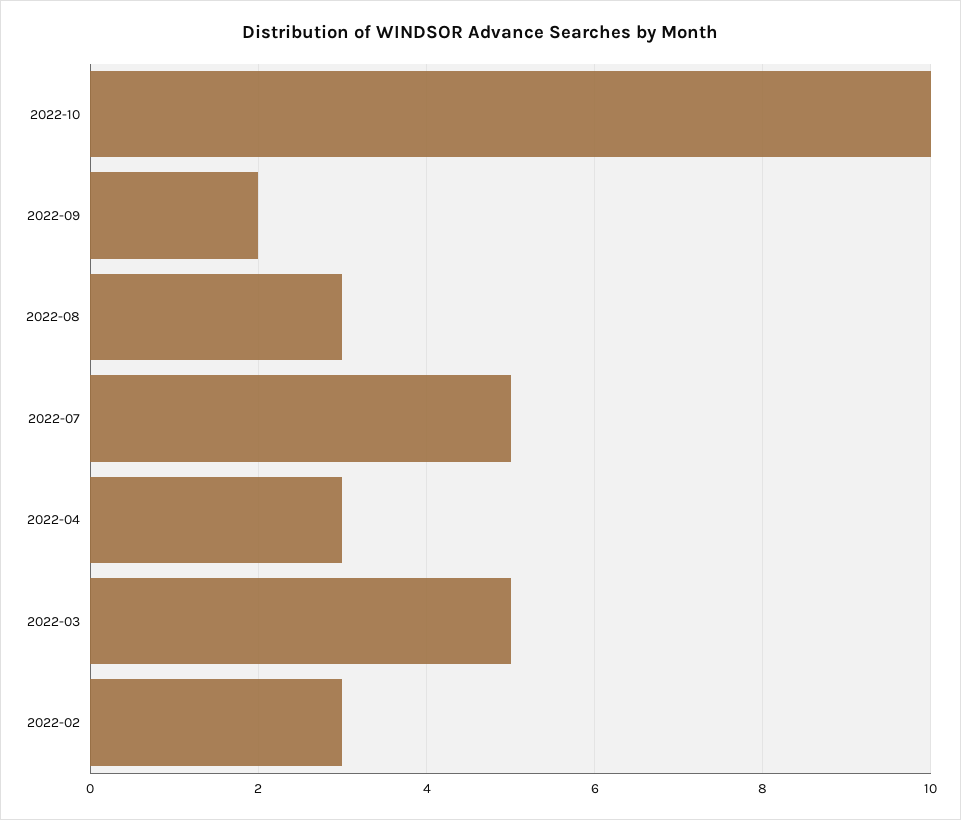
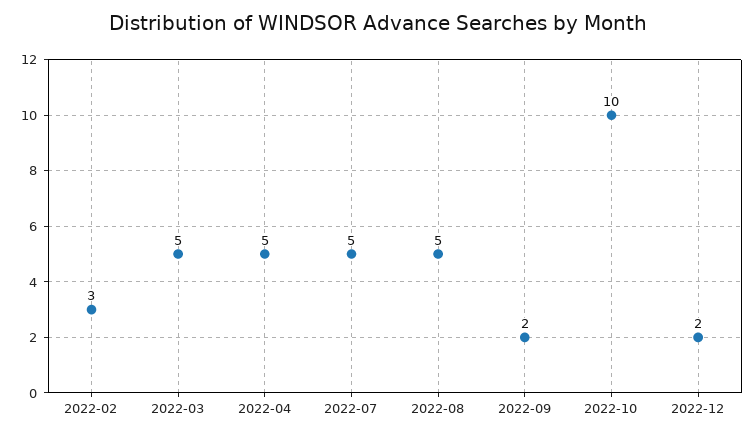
2022-08: 3 -> 5
2022-04: 3 -> 5
2022-12: none -> 2

